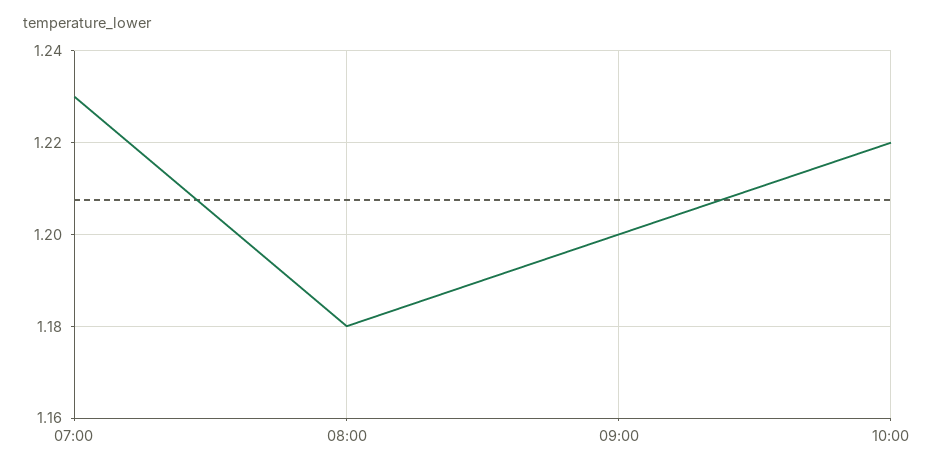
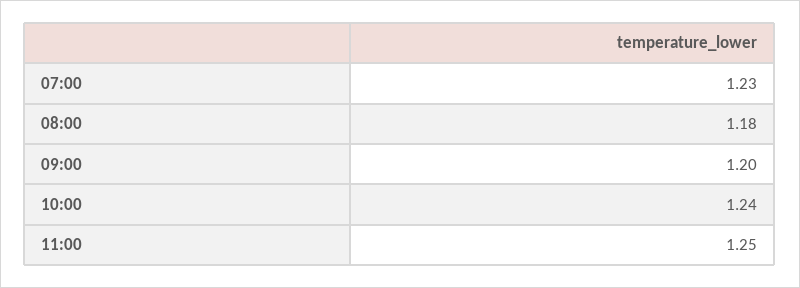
10:00: 1.22 -> 1.24
11:00: none -> 1.25

